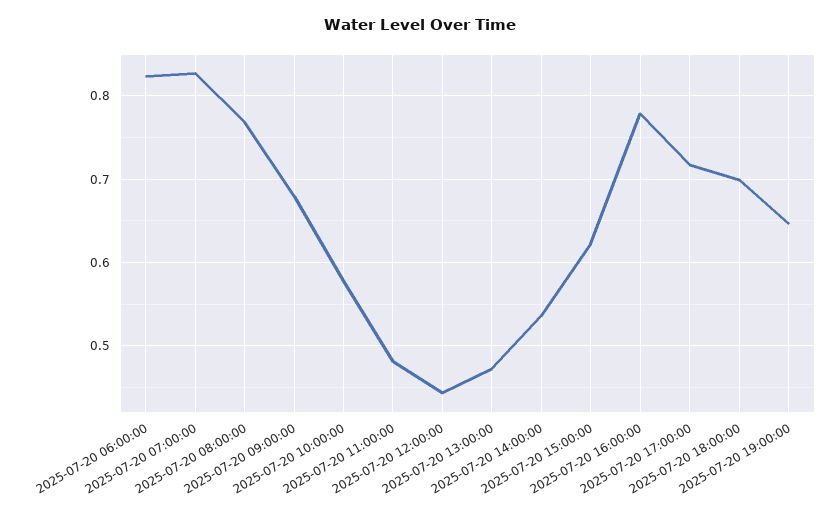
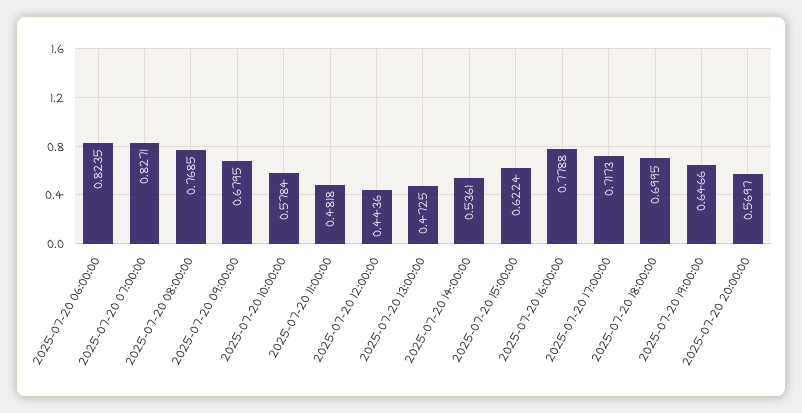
2025-07-20 20:00:00: none -> 0.5697

